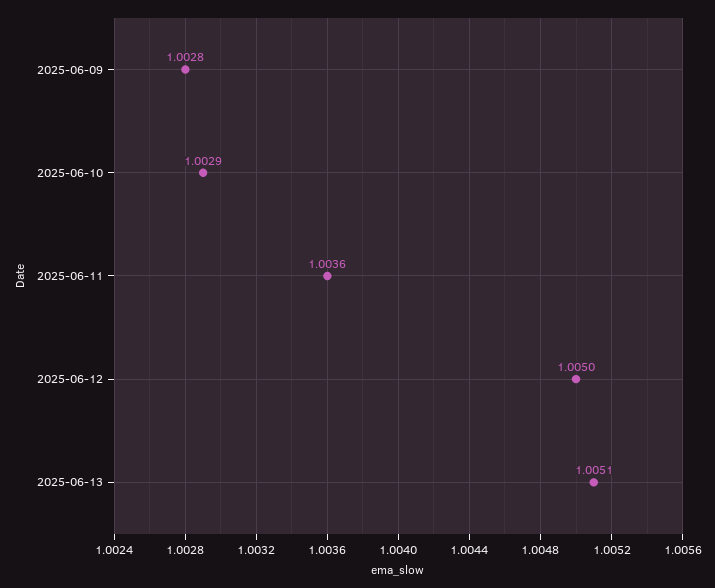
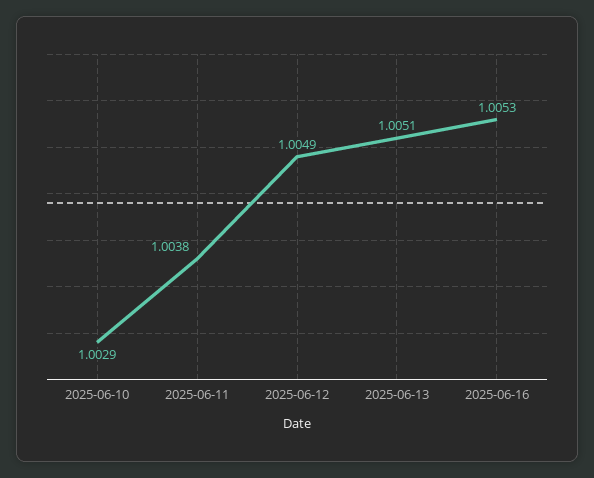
2025-06-09: 1.0028 -> none
2025-06-11: 1.0036 -> 1.0038
2025-06-12: 1.005 -> 1.0049
2025-06-16: none -> 1.0053

